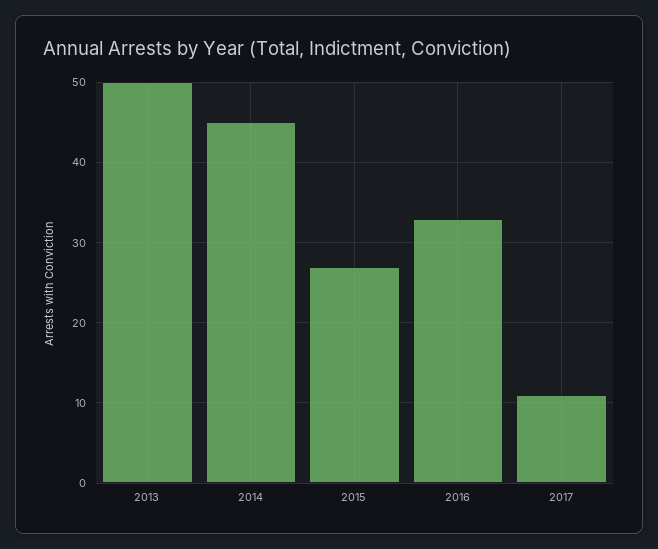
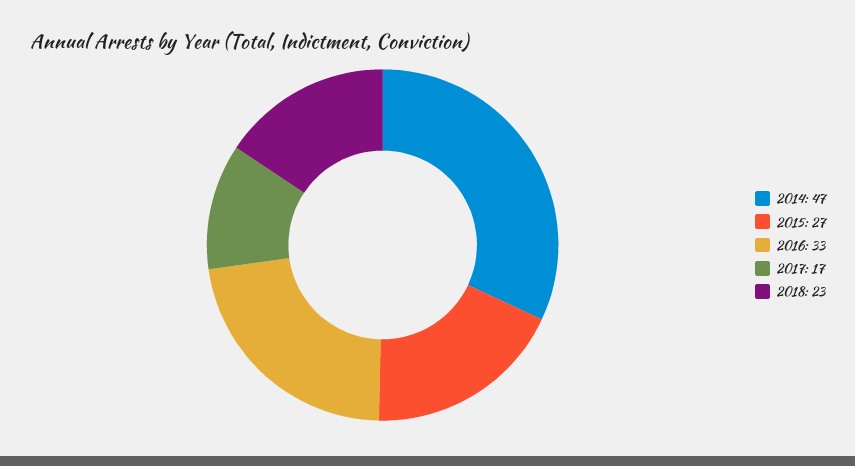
2013: 50 -> none
2014: 45 -> 47
2017: 11 -> 17
2018: none -> 23

